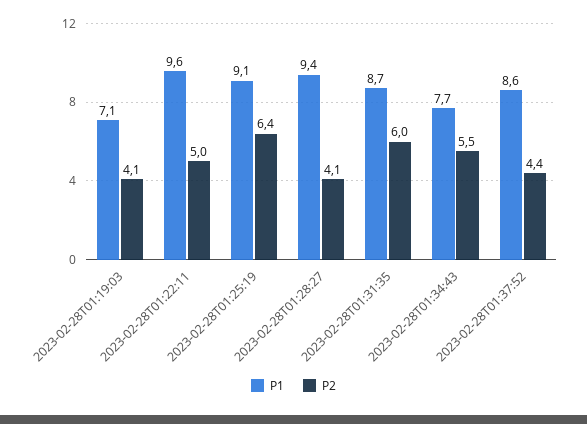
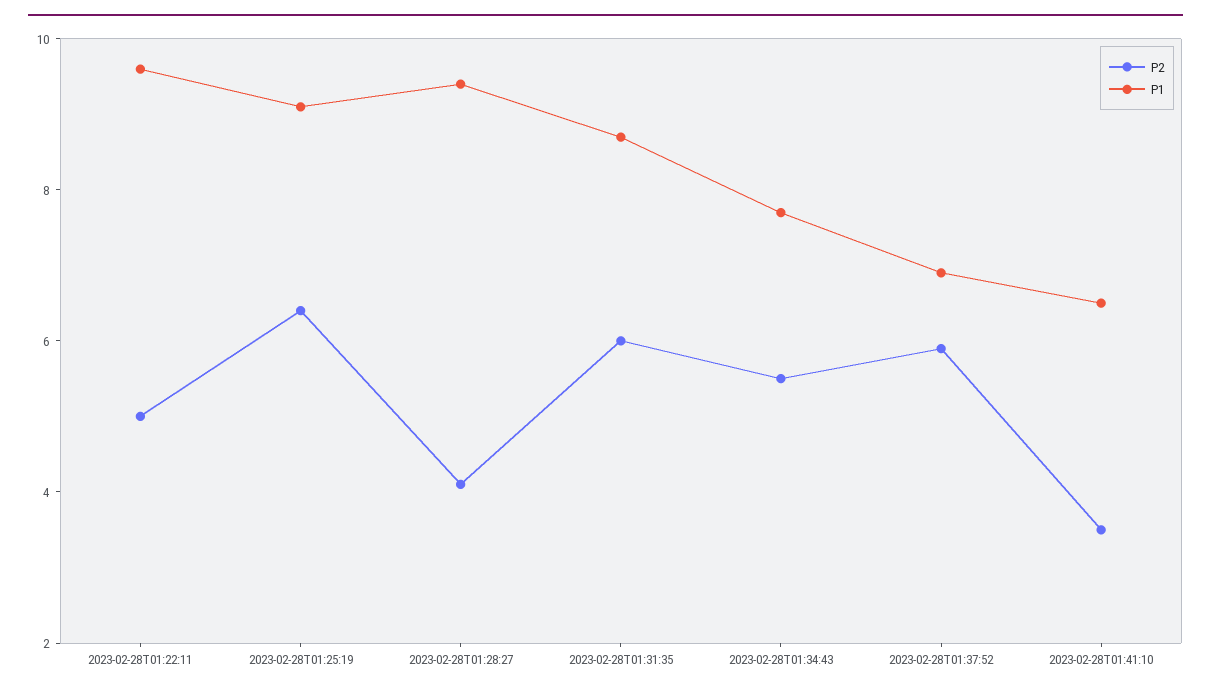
P1, 2023-02-28T01:19:03: 7.1 -> none
P2, 2023-02-28T01:19:03: 4.1 -> none
P1, 2023-02-28T01:37:52: 8.6 -> 7
P2, 2023-02-28T01:37:52: 4.4 -> 6
P2, 2023-02-28T01:41:10: none -> 3.5
P1, 2023-02-28T01:41:10: none -> 6.5

